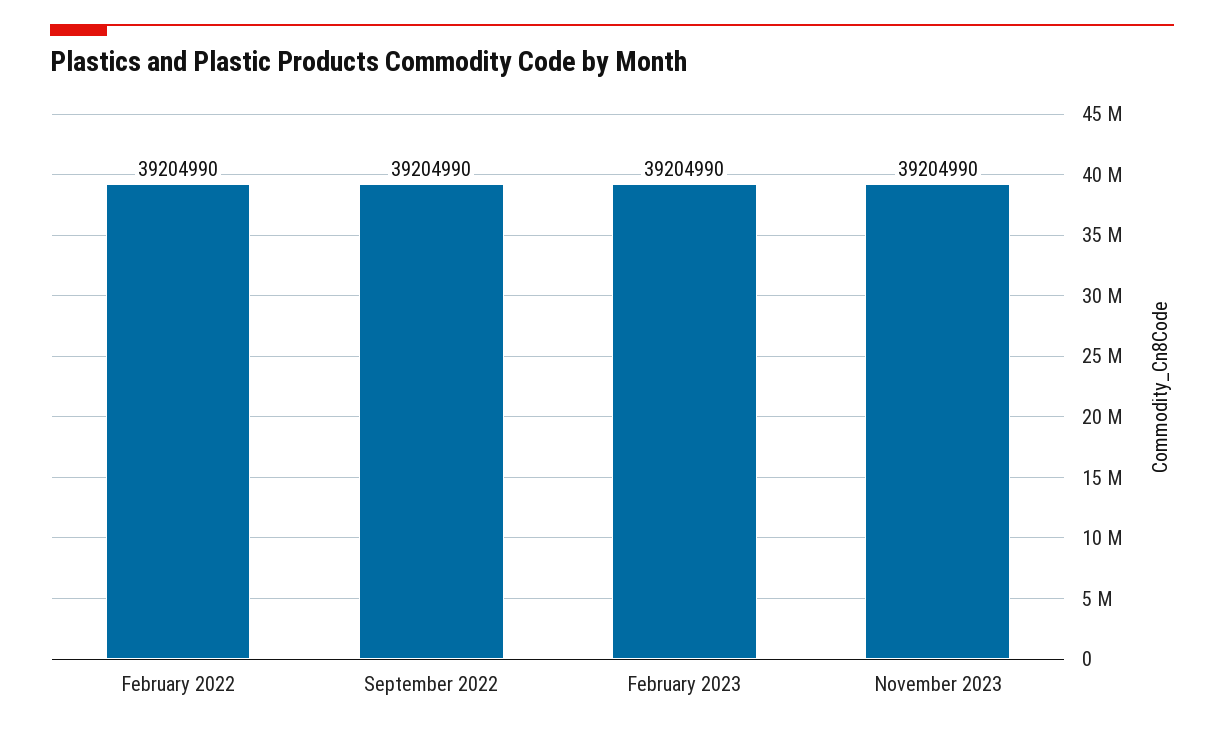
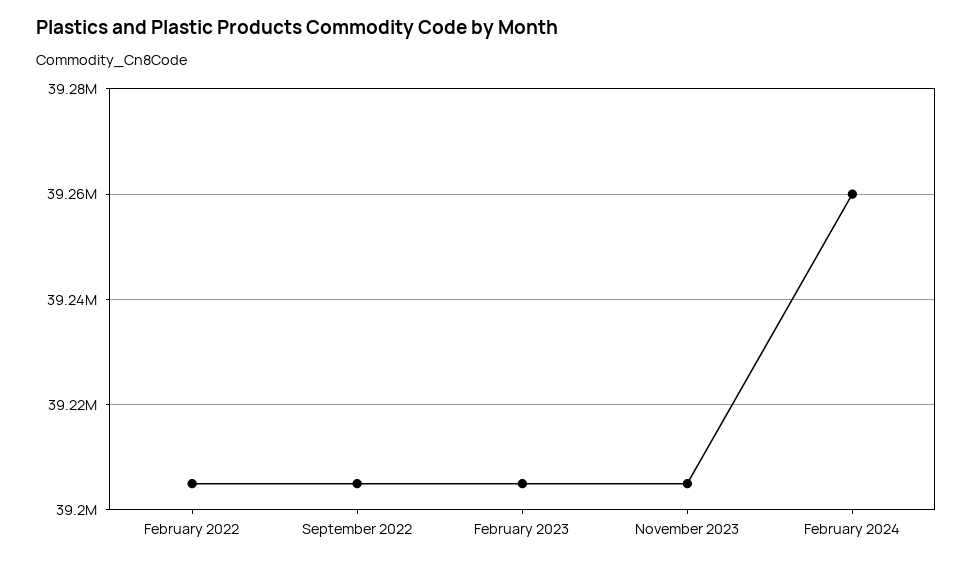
February 2024: none -> 39260000

